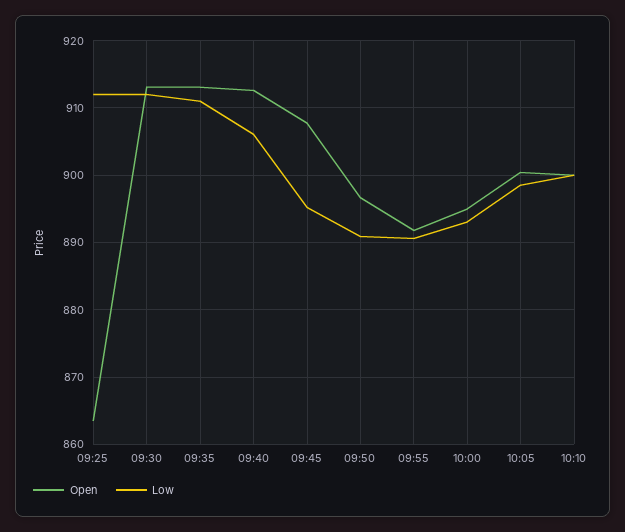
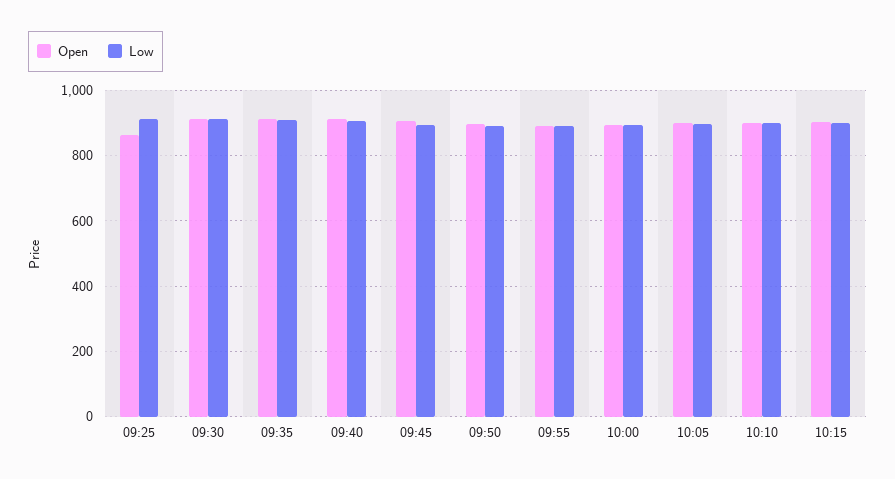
Open, 10:15: none -> 900
Low, 10:15: none -> 900

